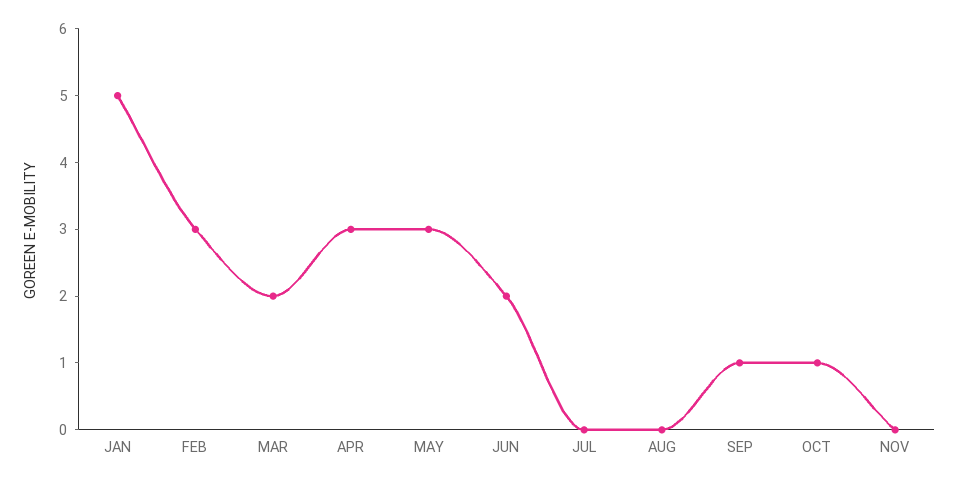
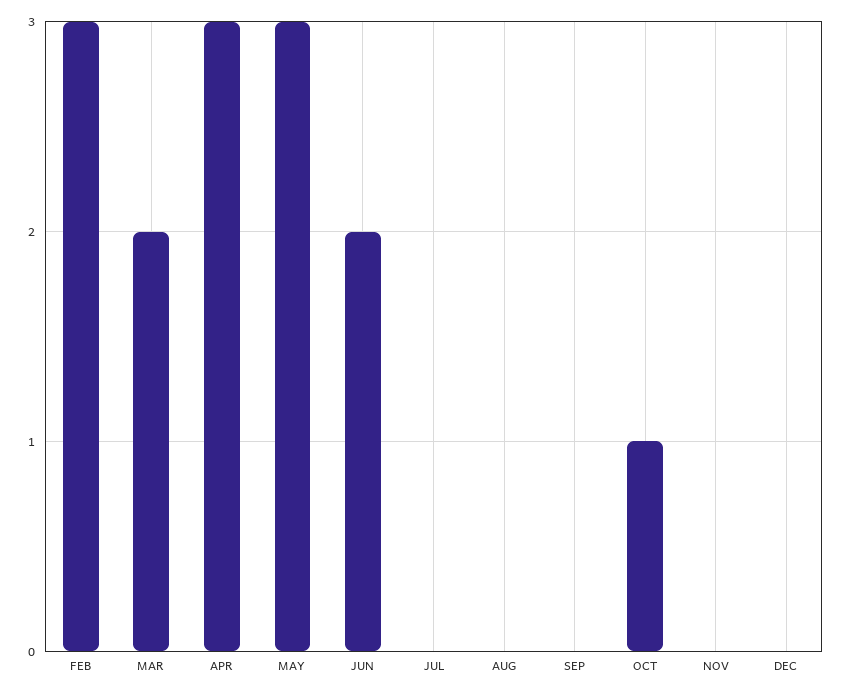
JAN: 5 -> none
SEP: 1 -> 0
DEC: none -> 0

